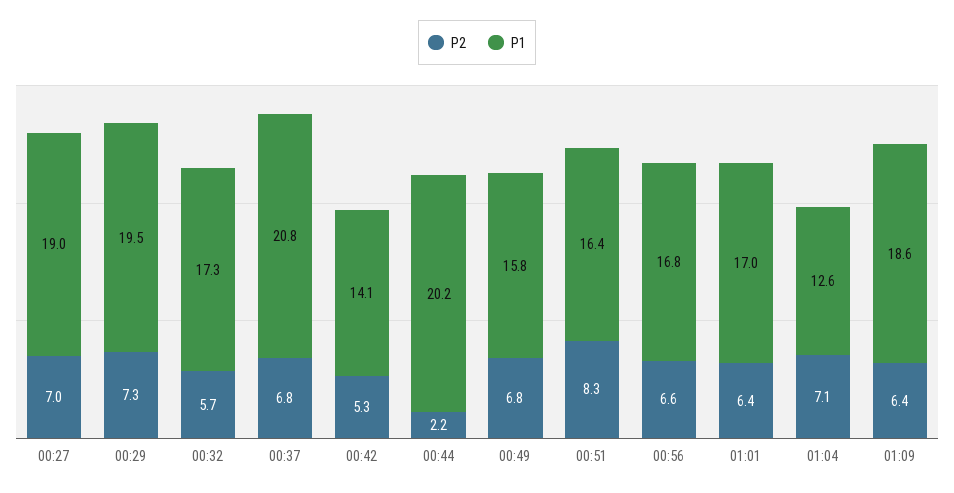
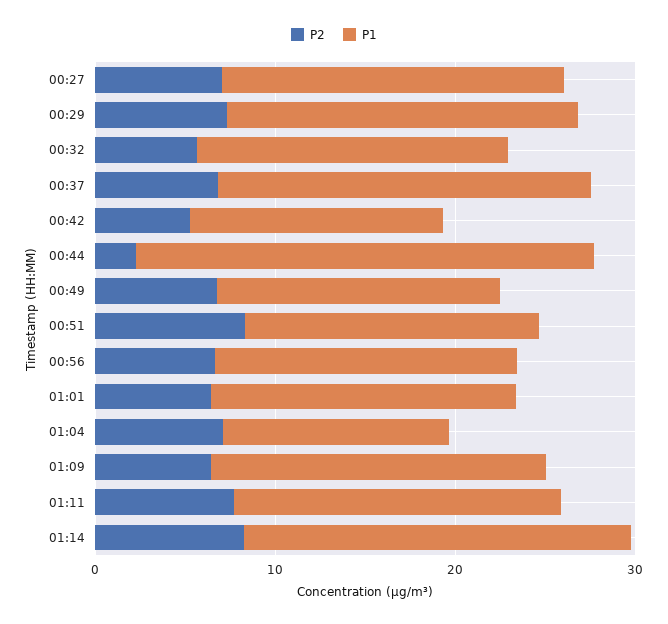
P1, 00:44: 20.2 -> 26
P2, 01:11: none -> 8
P1, 01:11: none -> 18
P2, 01:14: none -> 8
P1, 01:14: none -> 22

